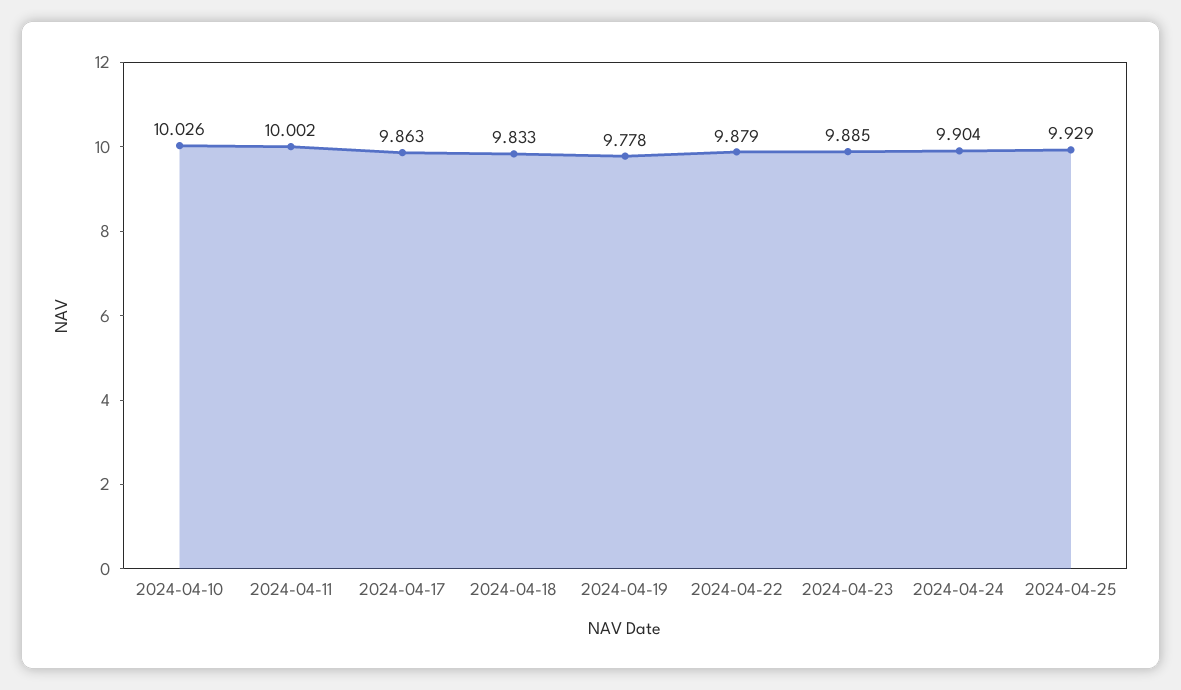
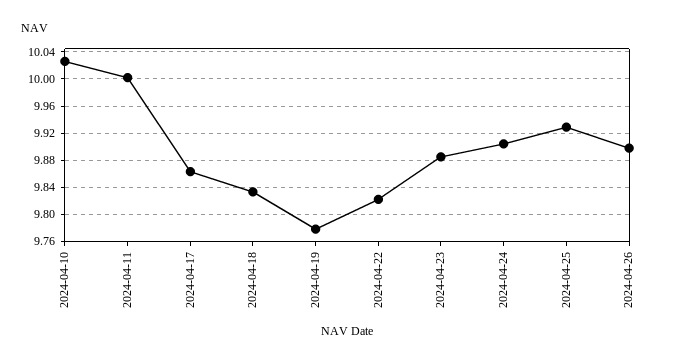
2024-04-22: 9.879 -> 9.82
2024-04-26: none -> 9.9

